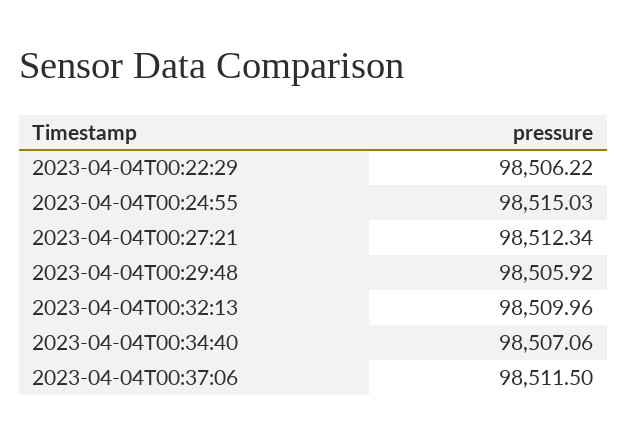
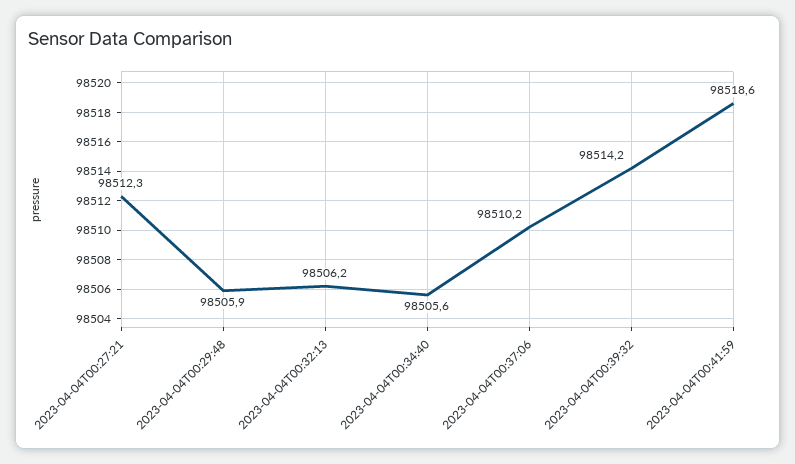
2023-04-04T00:22:29: 98506.22 -> none
2023-04-04T00:24:55: 98515.03 -> none
2023-04-04T00:32:13: 98509.96 -> 98506.2
2023-04-04T00:34:40: 98507.06 -> 98505.6
2023-04-04T00:37:06: 98511.5 -> 98510.2
2023-04-04T00:39:32: none -> 98514.2
2023-04-04T00:41:59: none -> 98518.6

